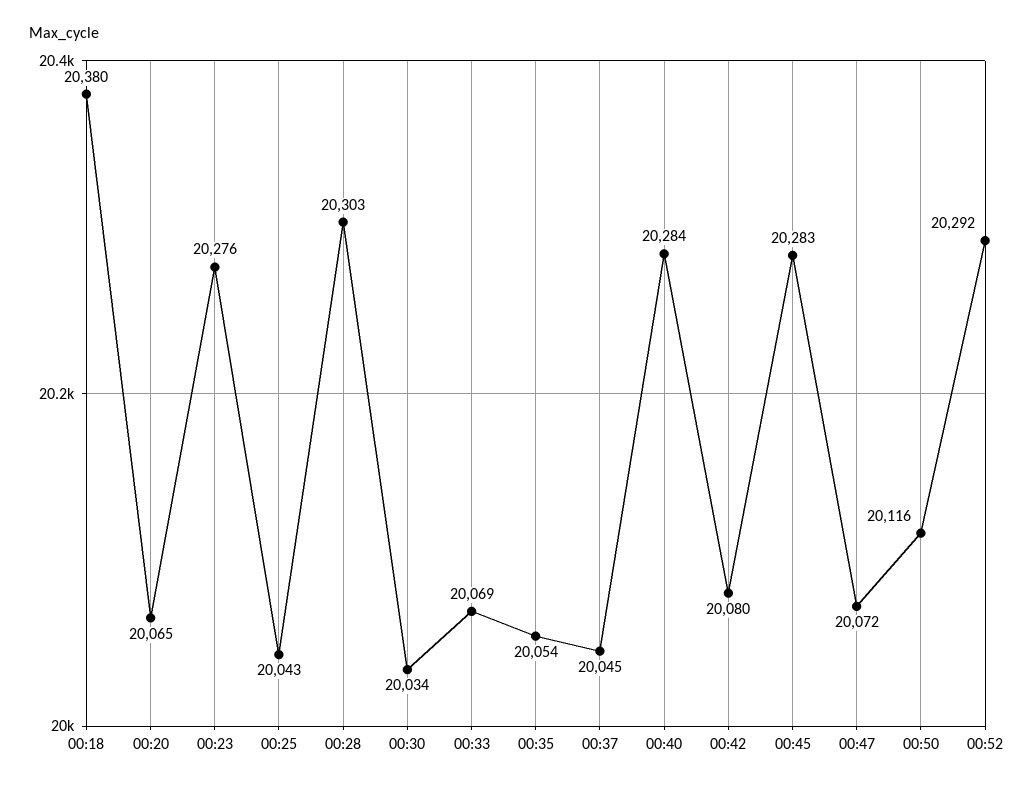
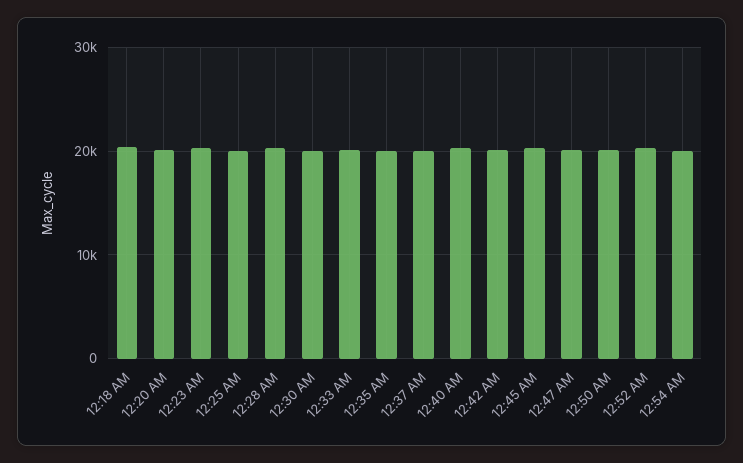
12:54 AM: none -> 20000

